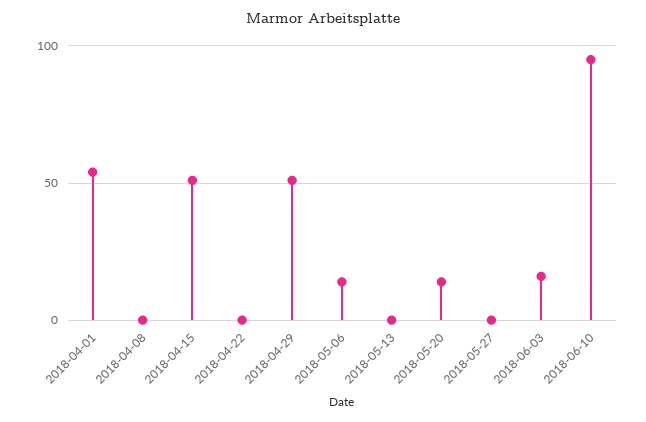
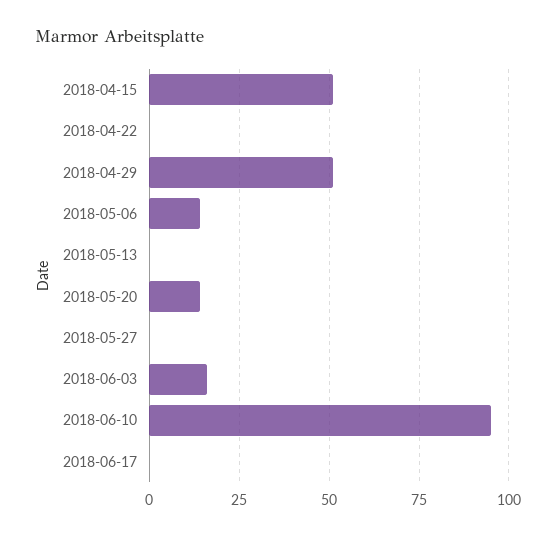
2018-04-01: 55 -> none
2018-04-08: 0 -> none
2018-06-17: none -> 0

